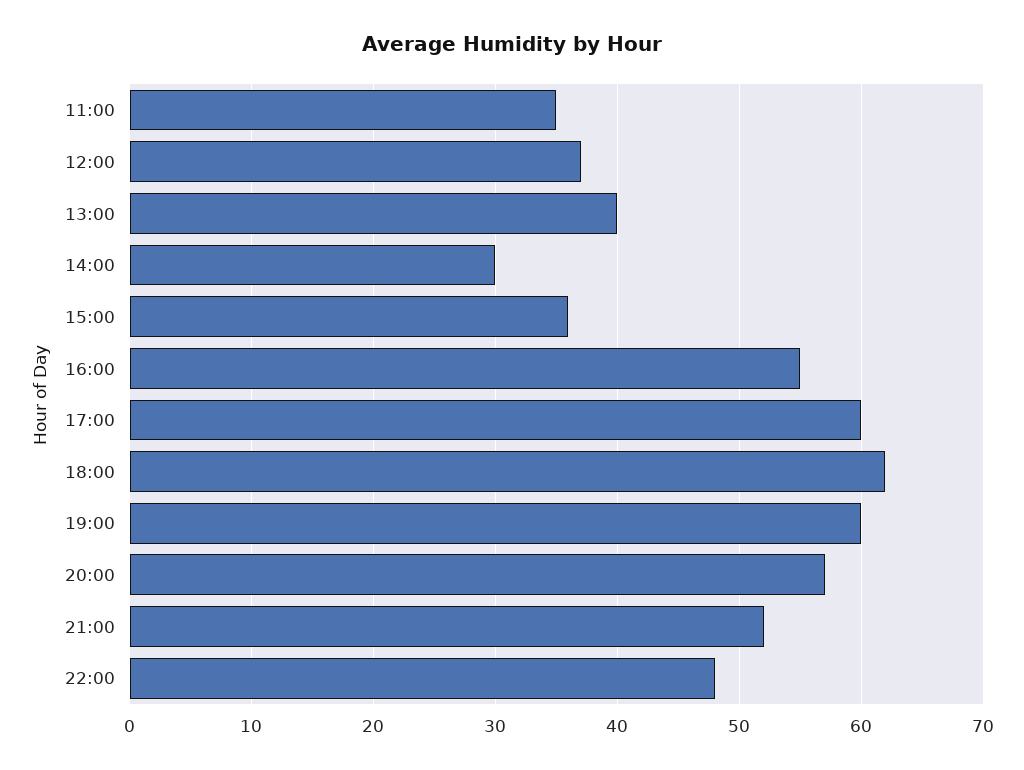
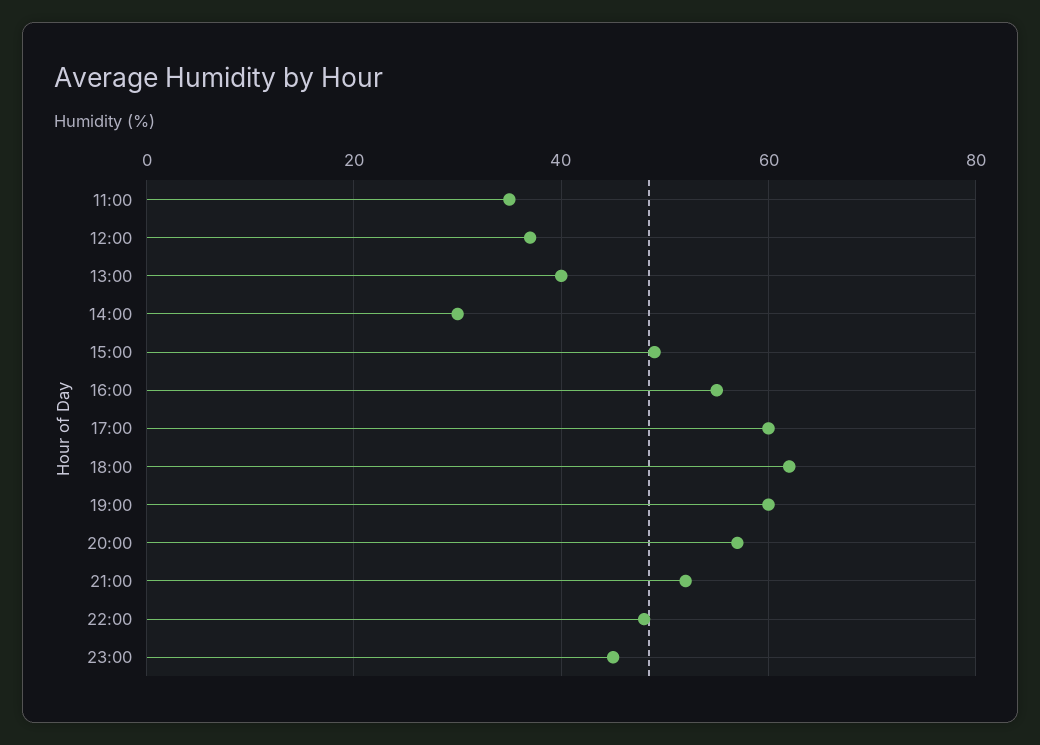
15:00: 36 -> 50
23:00: none -> 45

